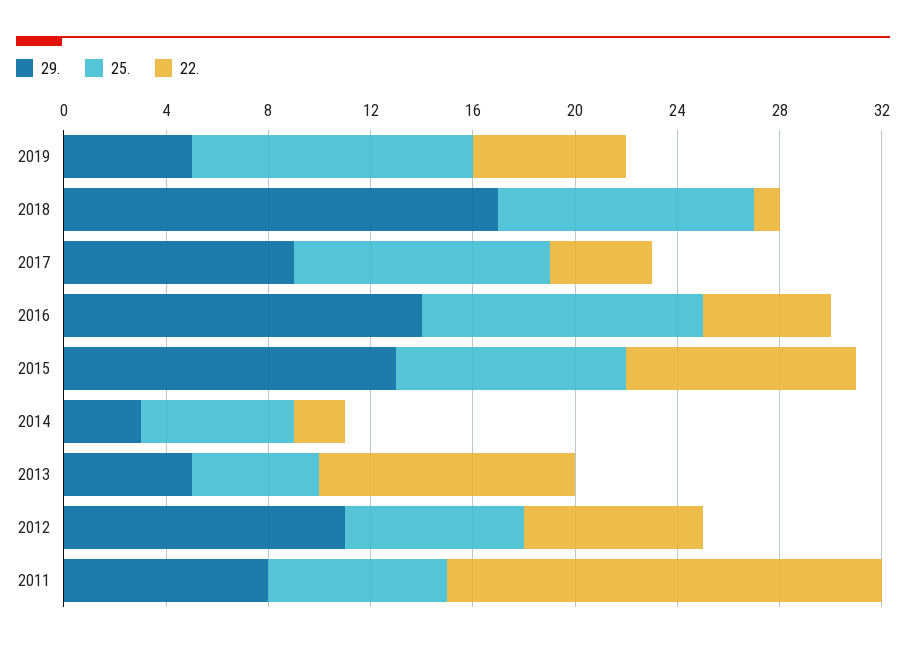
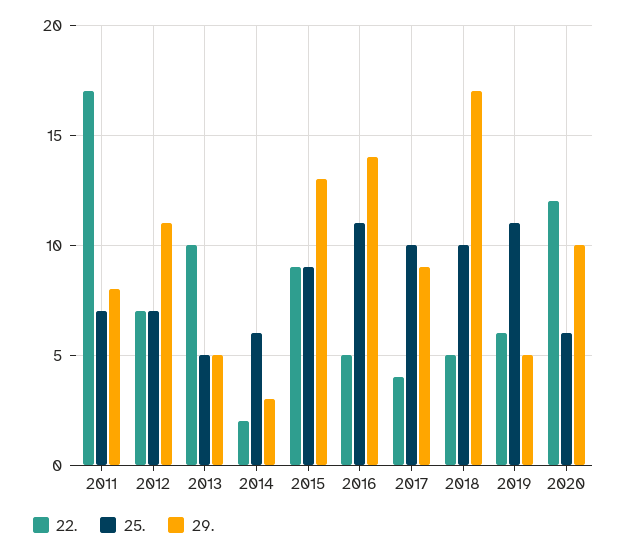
22., 2018: 1 -> 5
22., 2020: none -> 12
25., 2020: none -> 6
29., 2020: none -> 10

